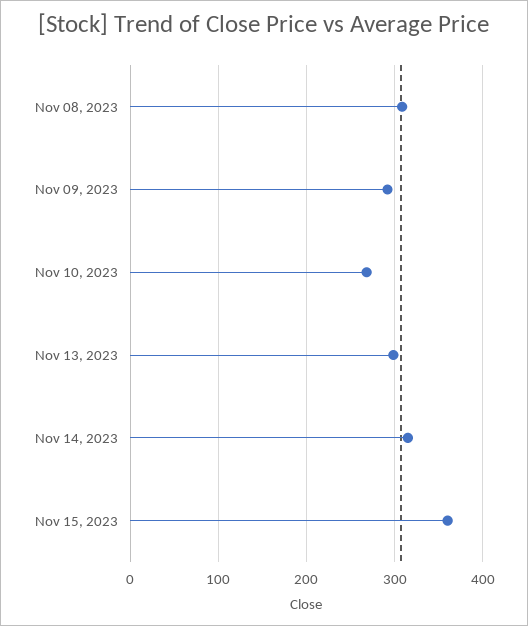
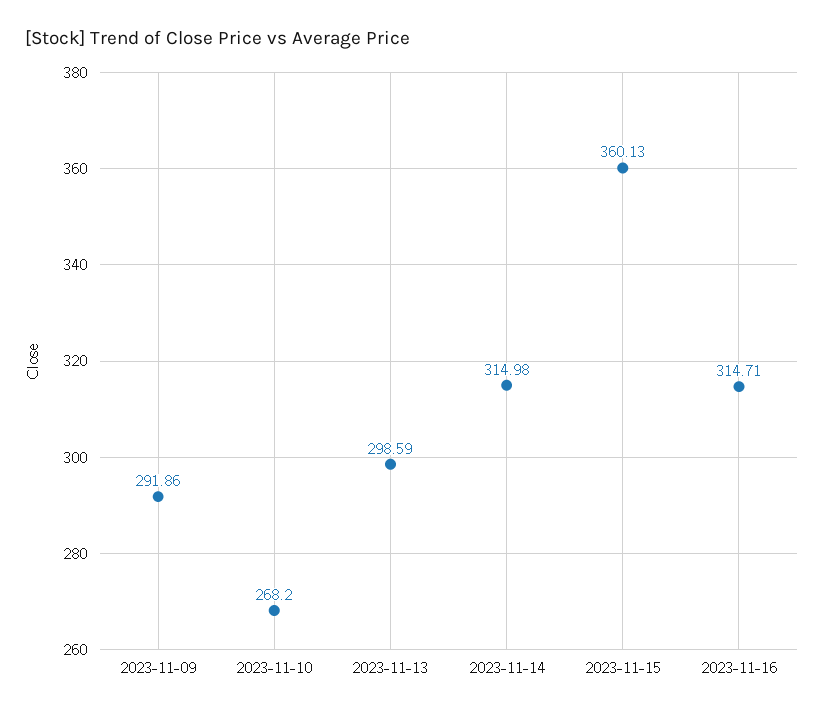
Nov 08, 2023: 310 -> none
2023-11-16: none -> 314.71

